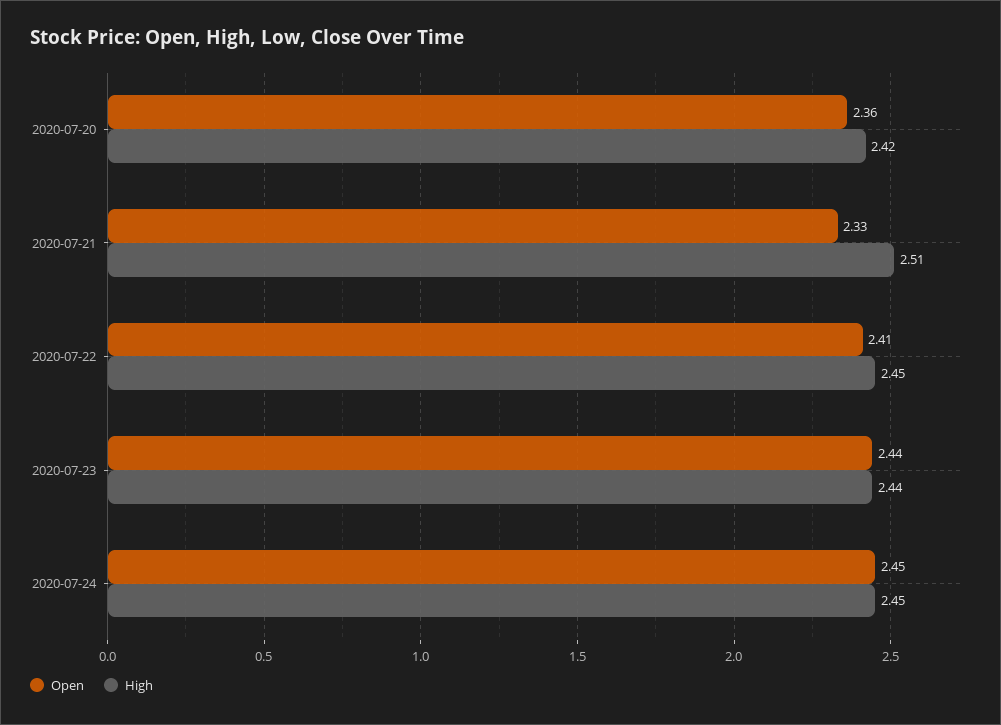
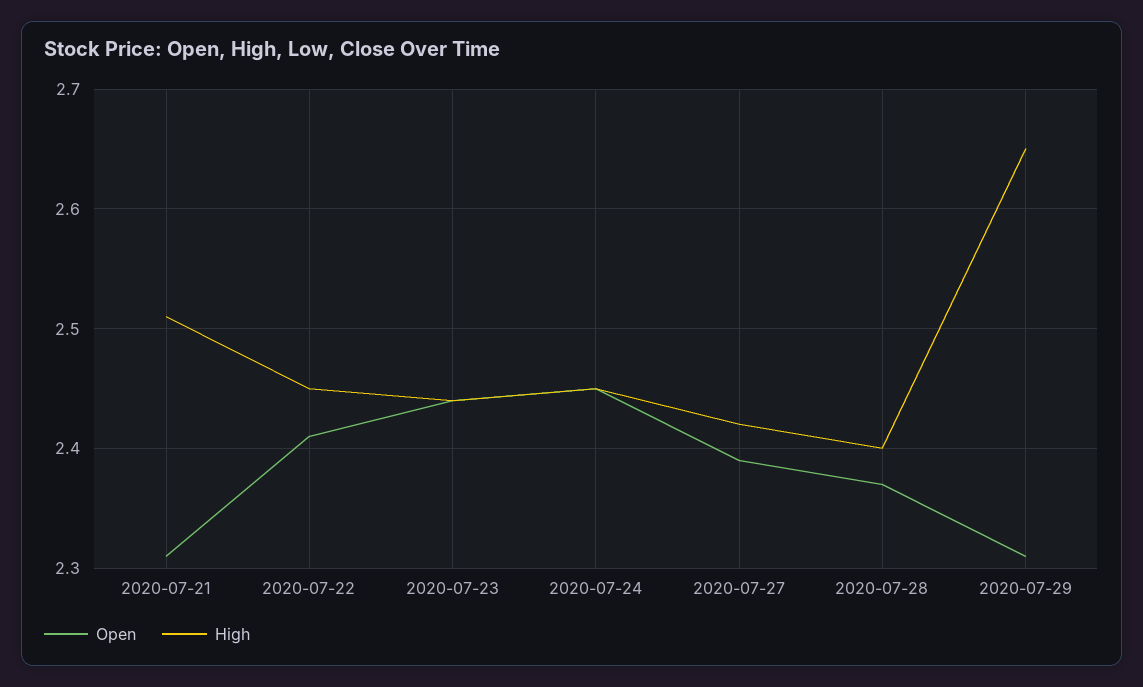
Open, 2020-07-20: 2.36 -> none
High, 2020-07-20: 2.42 -> none
Open, 2020-07-21: 2.33 -> 2.31
Open, 2020-07-27: none -> 2.39
High, 2020-07-27: none -> 2.42
Open, 2020-07-28: none -> 2.37
High, 2020-07-28: none -> 2.4
Open, 2020-07-29: none -> 2.31
High, 2020-07-29: none -> 2.65

